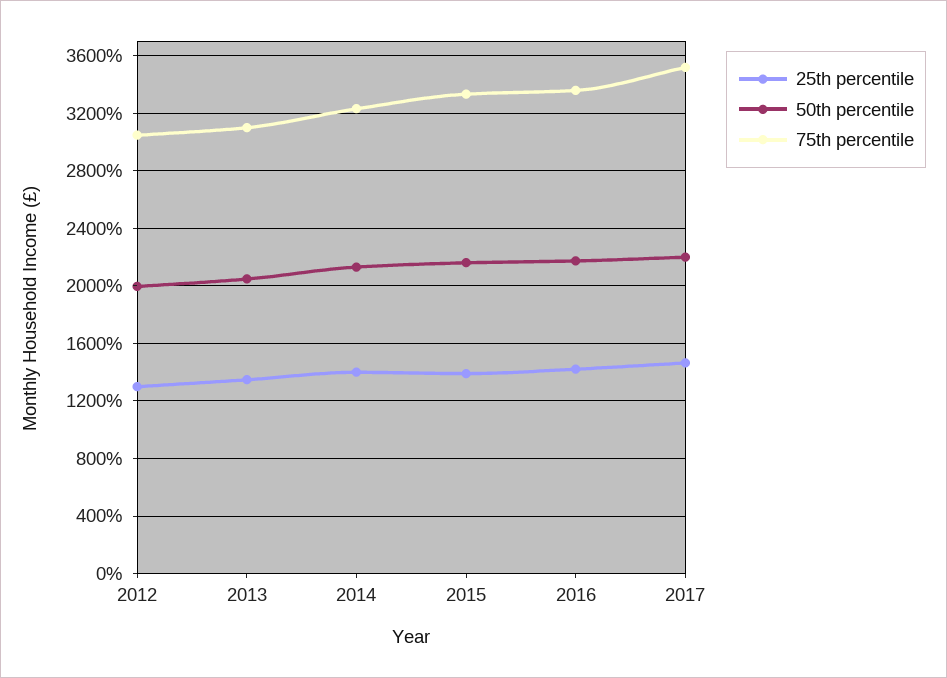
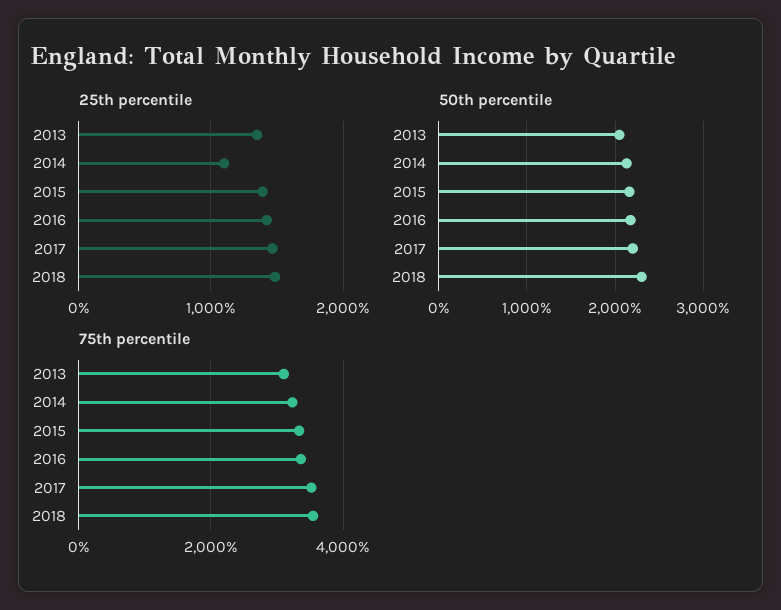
25th percentile, 2012: 1300 -> none
50th percentile, 2012: 2000 -> none
75th percentile, 2012: 3050 -> none
25th percentile, 2014: 1400 -> 1100
25th percentile, 2018: none -> 1500
50th percentile, 2018: none -> 2300
75th percentile, 2018: none -> 3600

